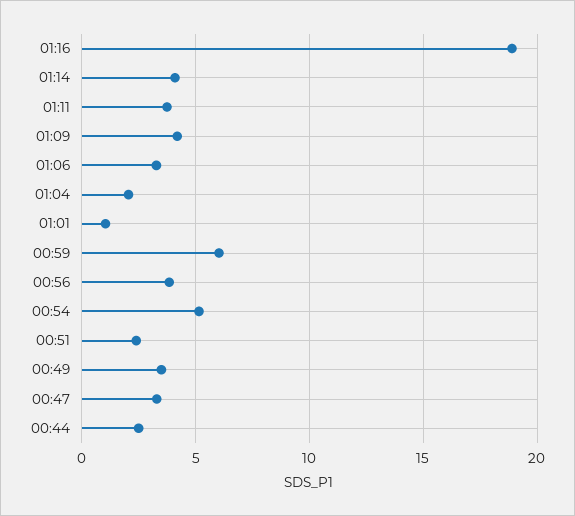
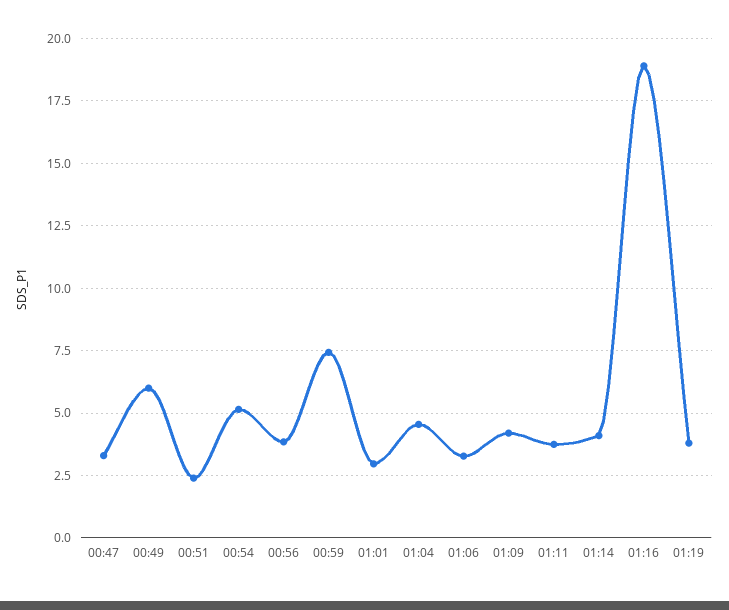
01:04: 2 -> 4.5
01:01: 1 -> 3
00:59: 6 -> 7.5
00:49: 3.5 -> 6
00:44: 2.5 -> none
01:19: none -> 3.75

